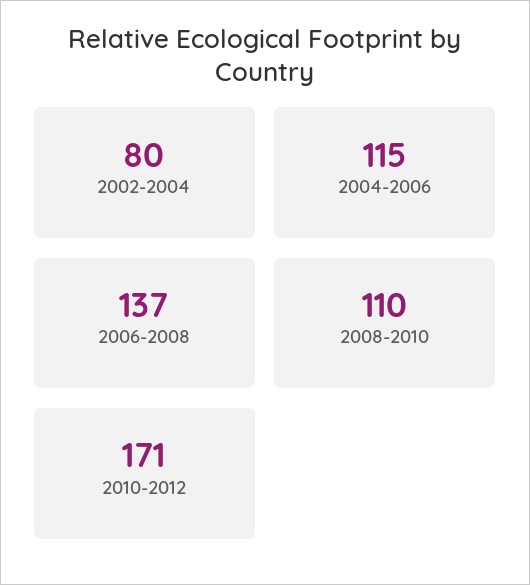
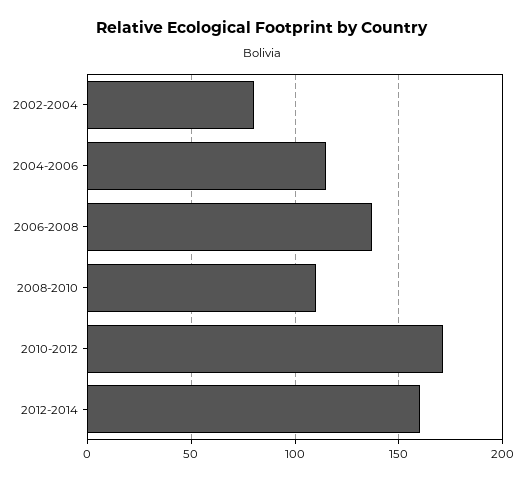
2012-2014: none -> 160

